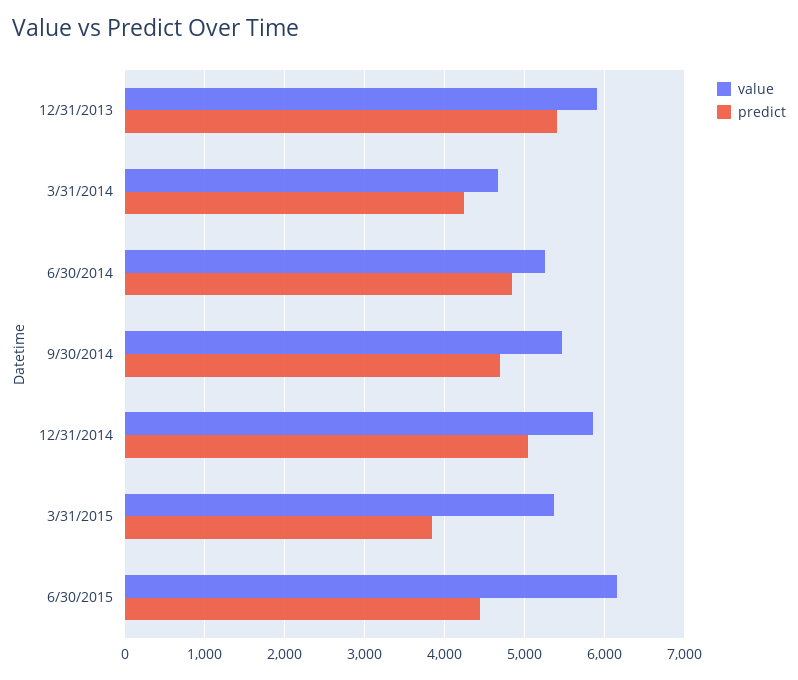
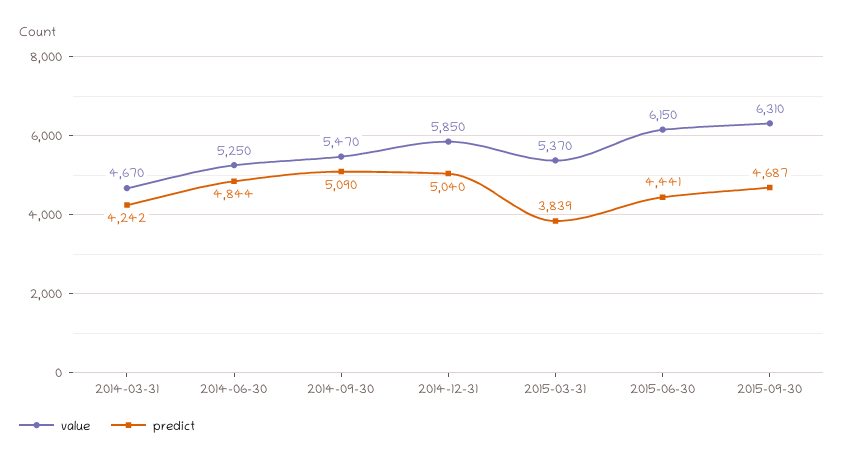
value, 12/31/2013: 5900 -> none
predict, 12/31/2013: 5400 -> none
predict, 9/30/2014: 4700 -> 5090
value, 2015-09-30: none -> 6310
predict, 2015-09-30: none -> 4687

